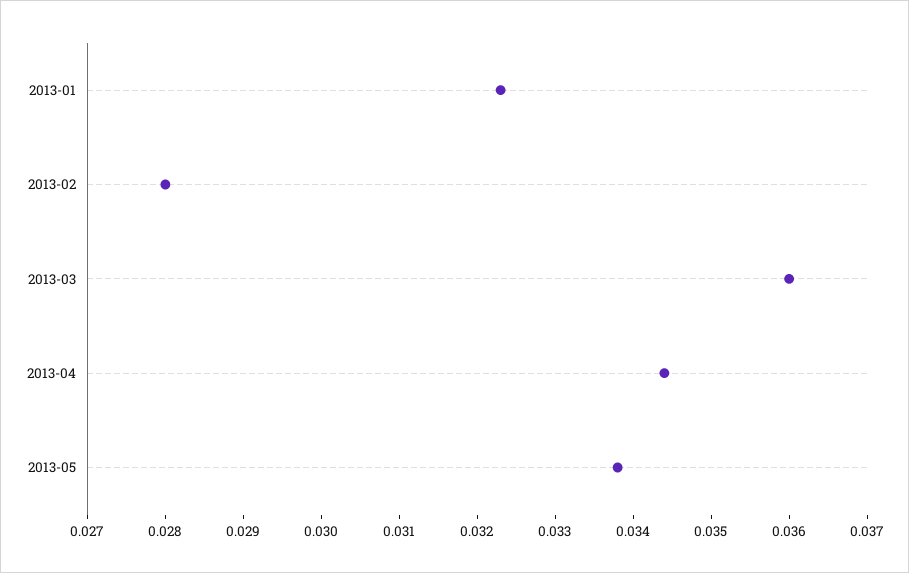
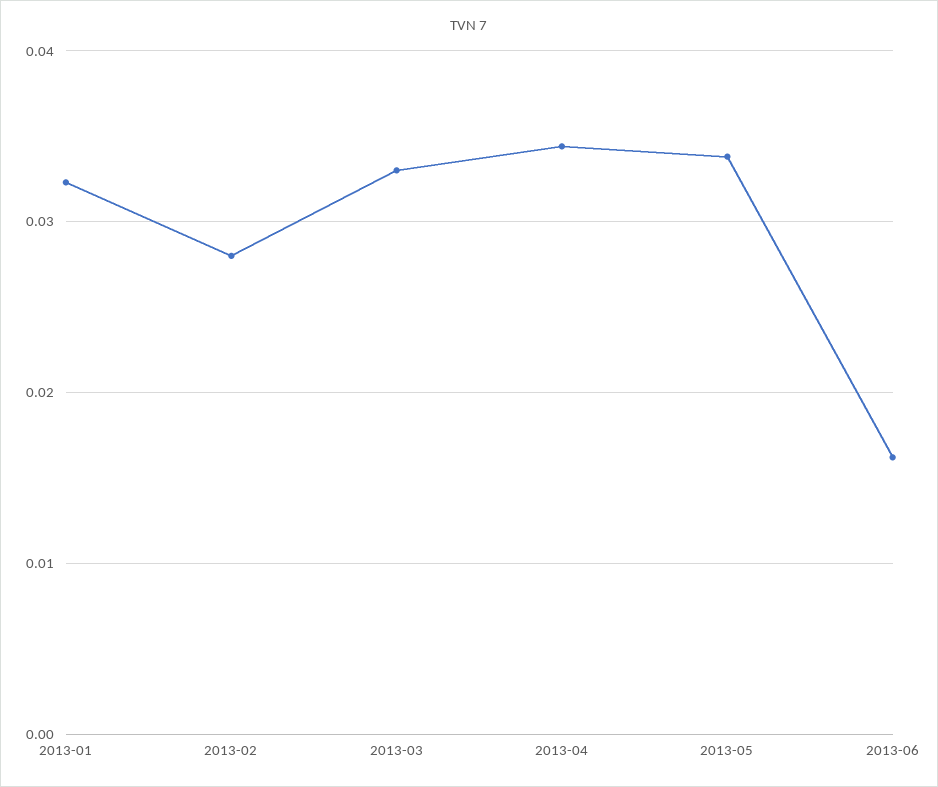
2013-03: 0.036 -> 0.033
2013-06: none -> 0.016

